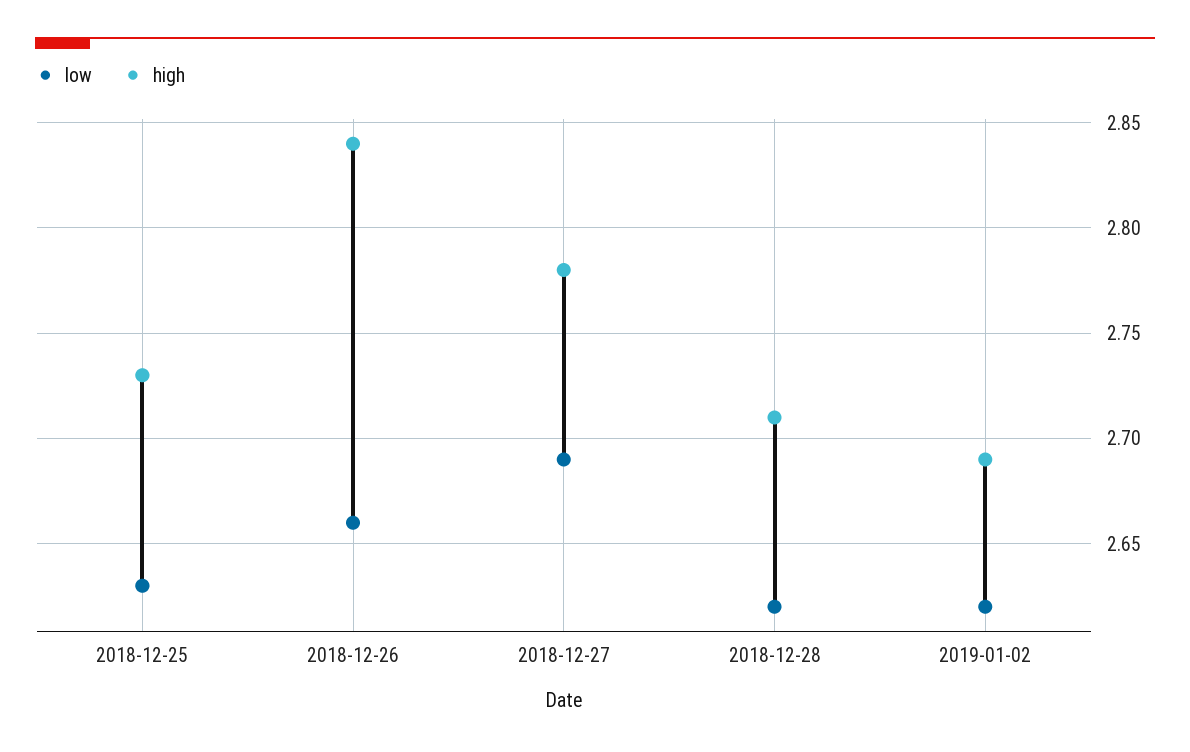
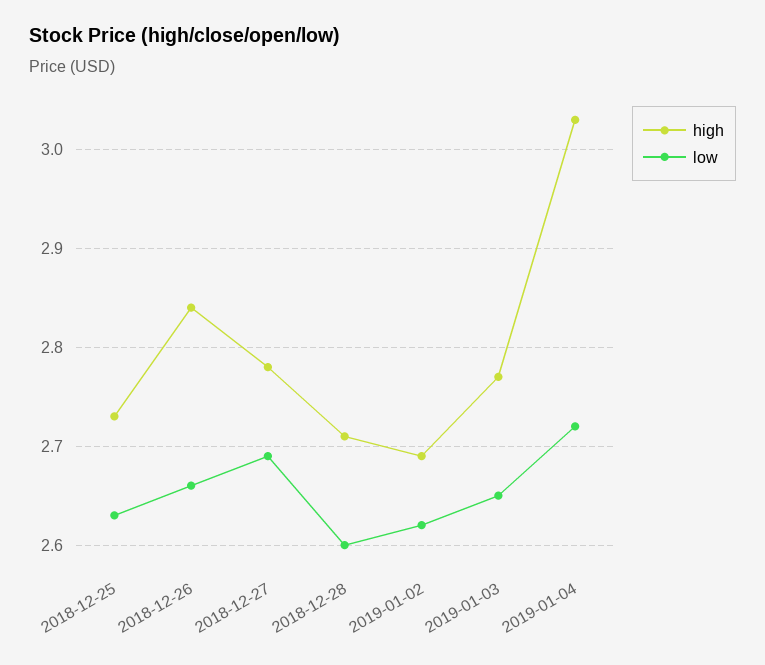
low, 2018-12-28: 2.62 -> 2.6
high, 2019-01-03: none -> 2.77
low, 2019-01-03: none -> 2.65
high, 2019-01-04: none -> 3.03
low, 2019-01-04: none -> 2.72

